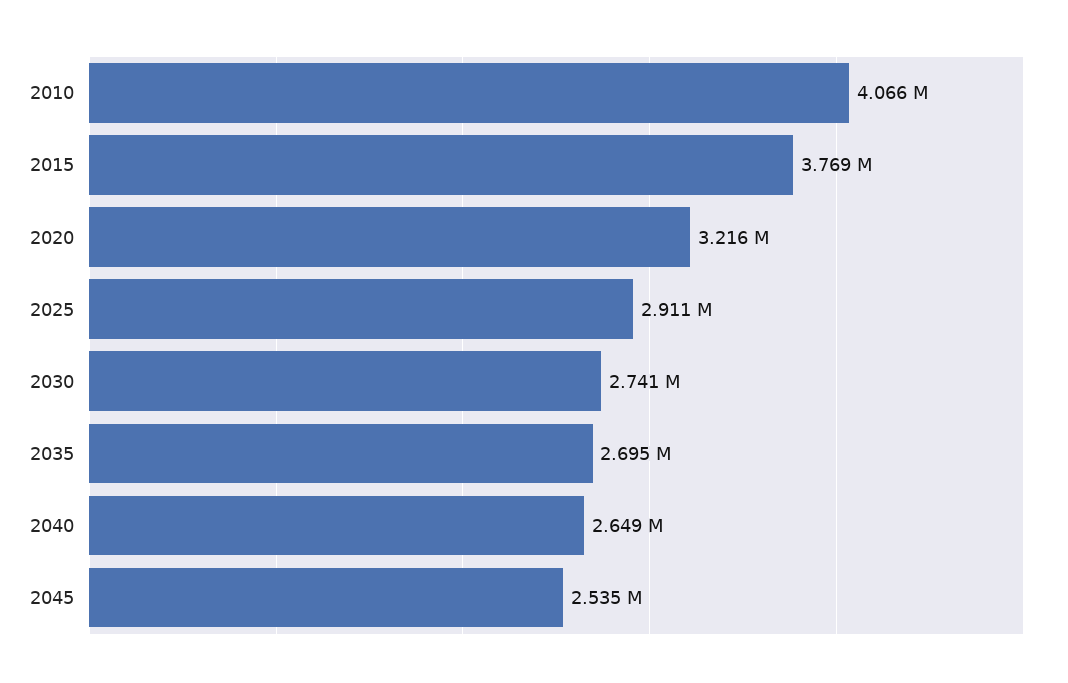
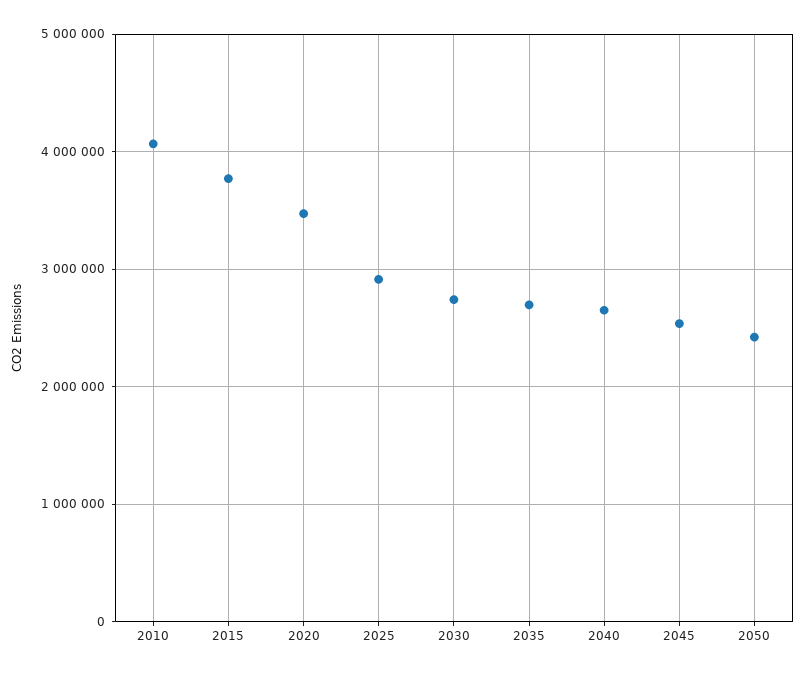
2020: 3216000 -> 3500000
2050: none -> 2400000

